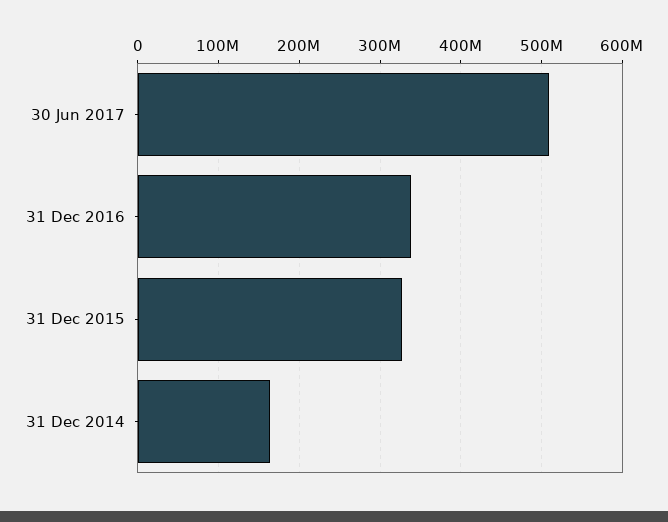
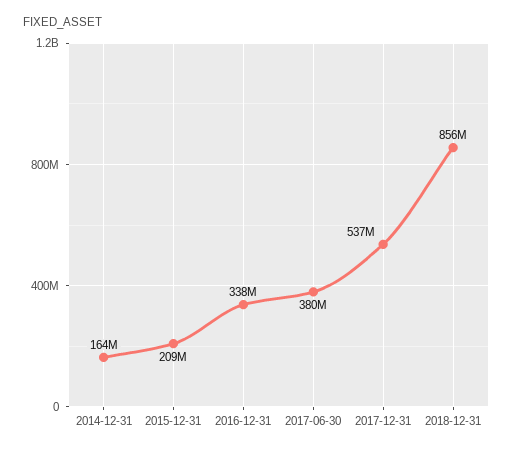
30 Jun 2017: 510000000 -> 380000000
31 Dec 2015: 330000000 -> 209000000
2017-12-31: none -> 537000000
2018-12-31: none -> 856000000

